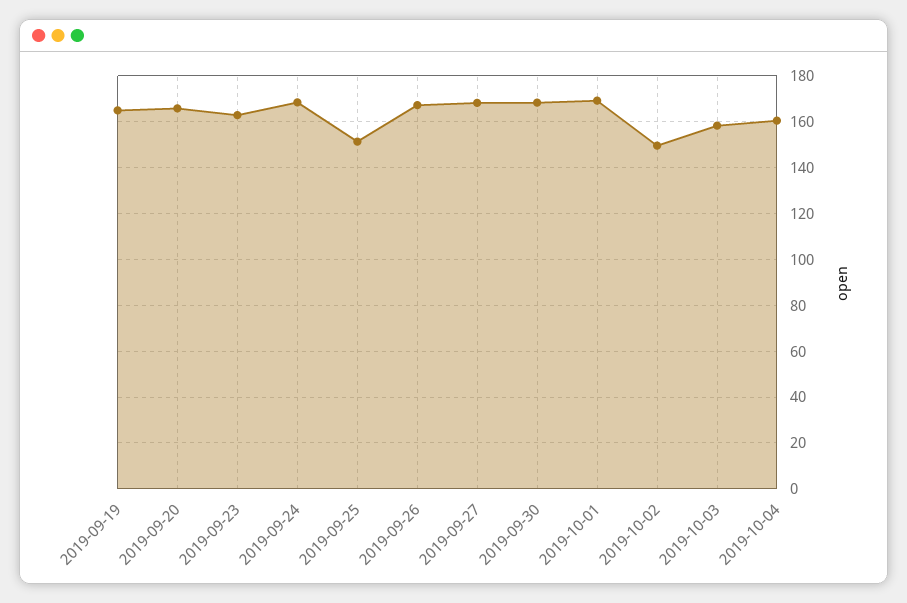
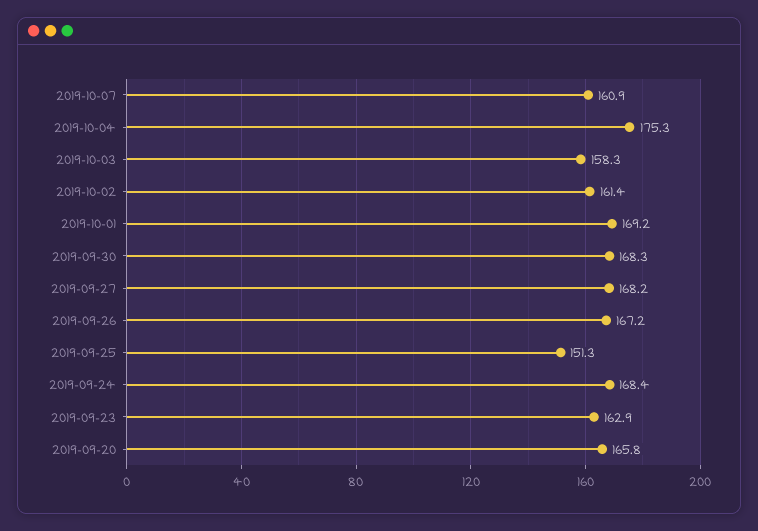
2019-09-19: 165 -> none
2019-10-02: 150 -> 161.4
2019-10-04: 160 -> 175.3
2019-10-07: none -> 160.9

